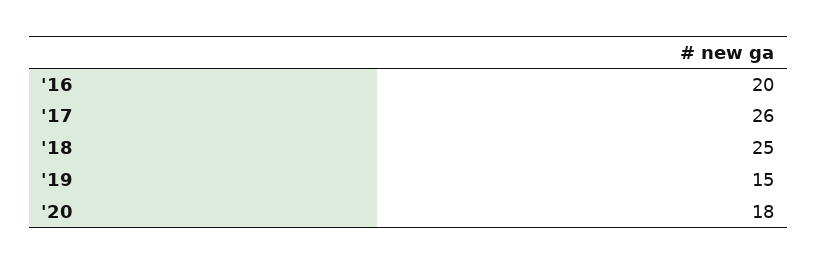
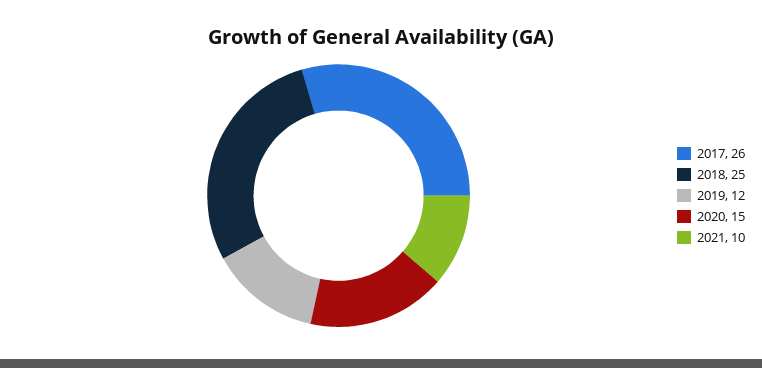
'16: 20 -> none
'19: 15 -> 12
'20: 18 -> 15
2021: none -> 10

